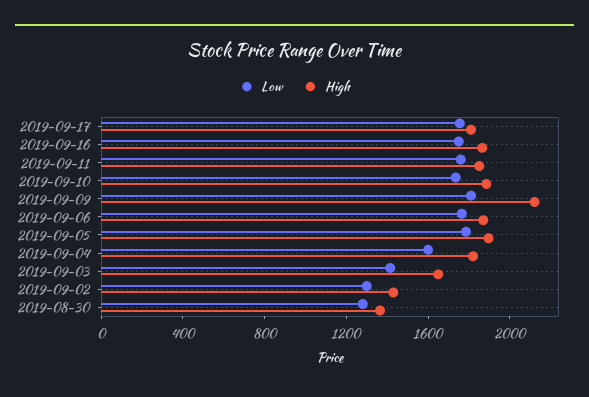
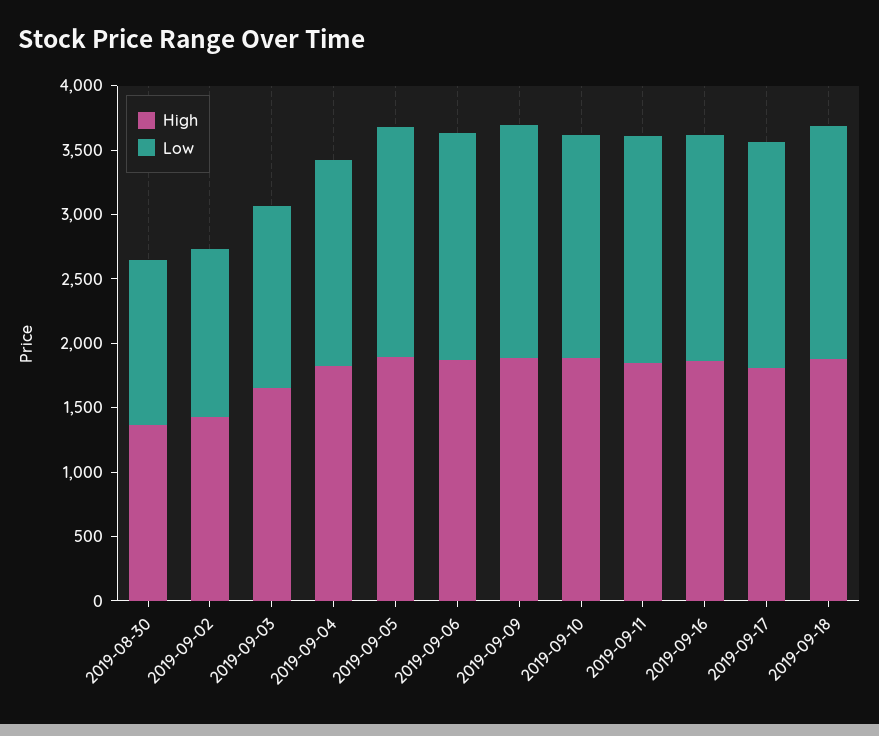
High, 2019-09-09: 2100 -> 1900
High, 2019-09-18: none -> 1900
Low, 2019-09-18: none -> 1800

